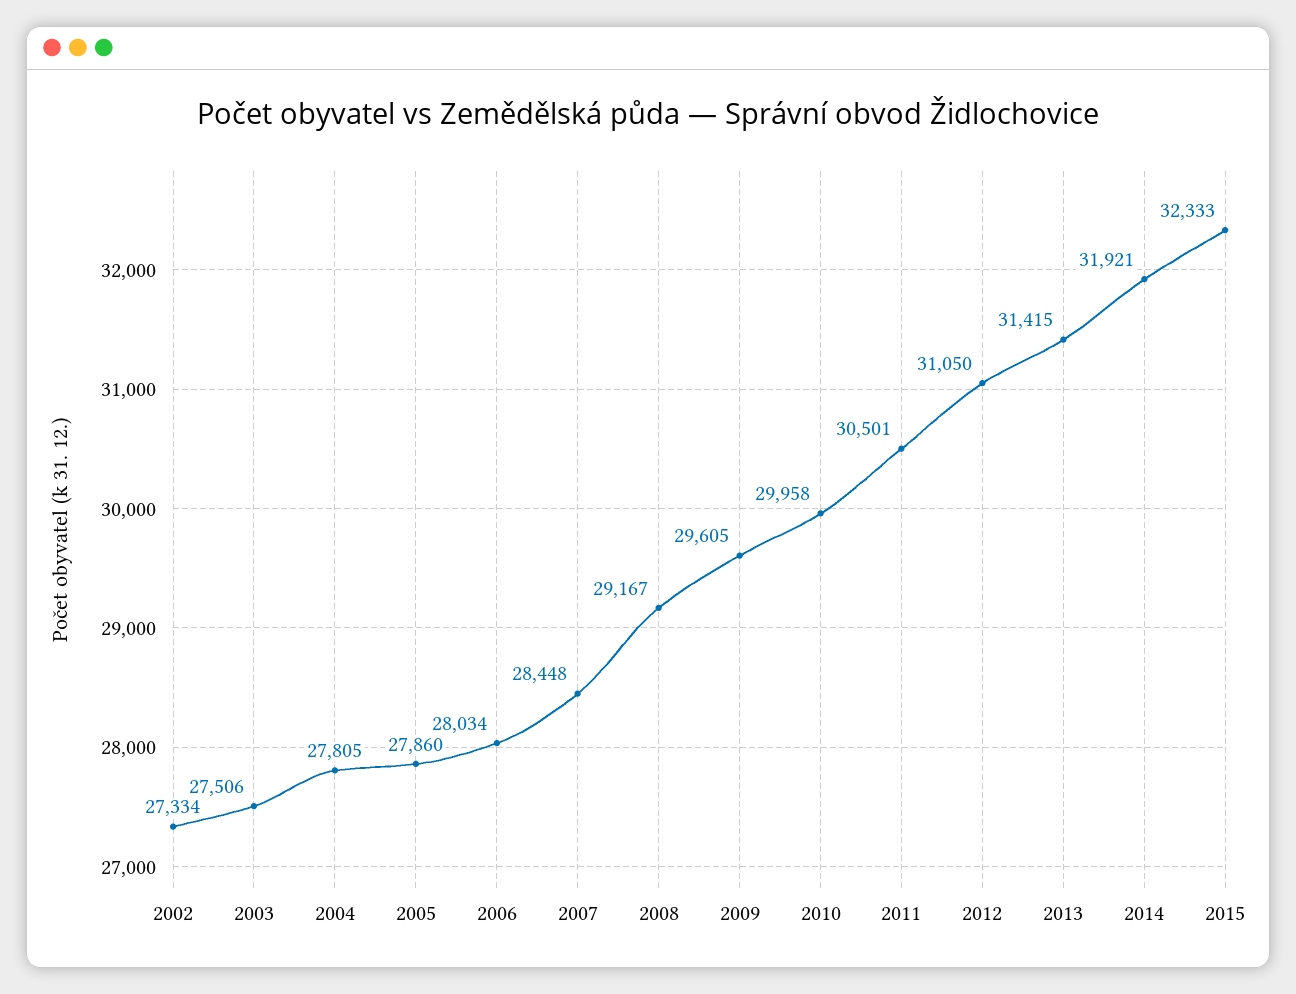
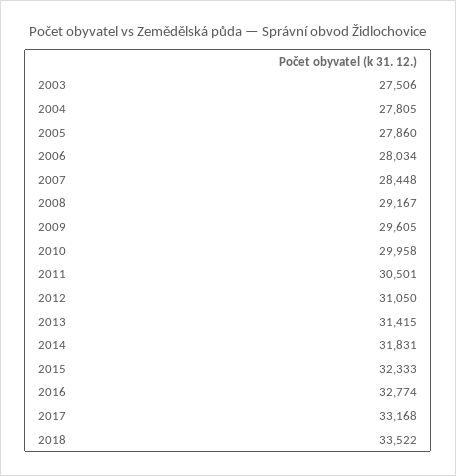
2002: 27334 -> none
2014: 31921 -> 31831
2016: none -> 32774
2017: none -> 33168
2018: none -> 33522

